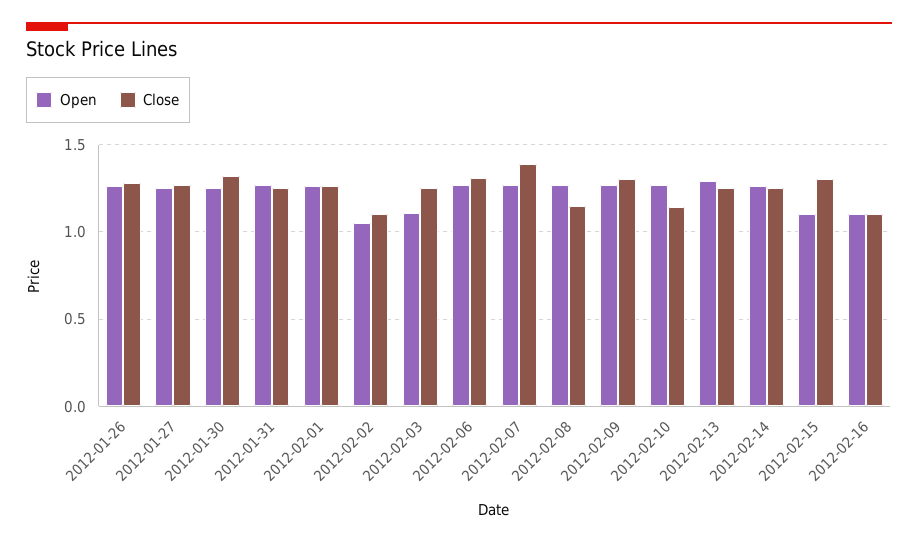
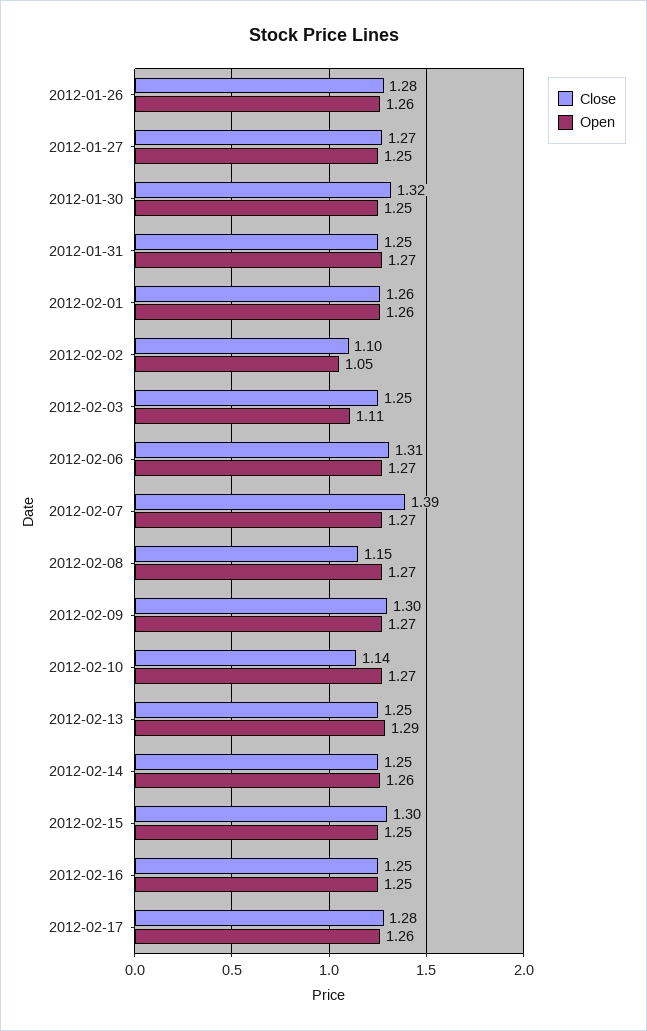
Open, 2012-02-15: 1.1 -> 1.25
Open, 2012-02-16: 1.1 -> 1.25
Close, 2012-02-16: 1.1 -> 1.25
Close, 2012-02-17: none -> 1.28
Open, 2012-02-17: none -> 1.26

